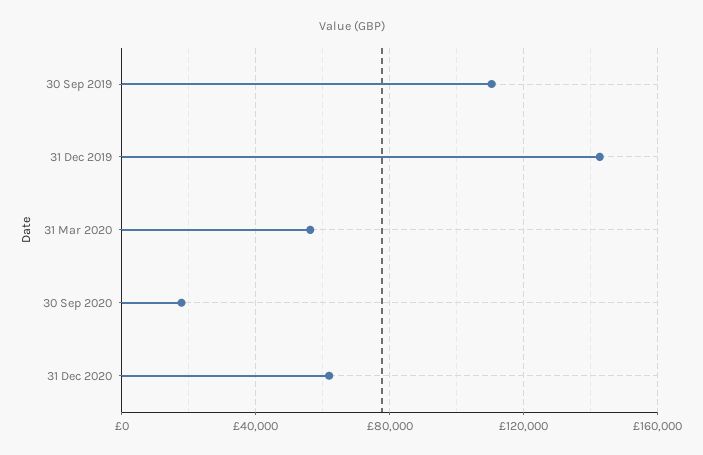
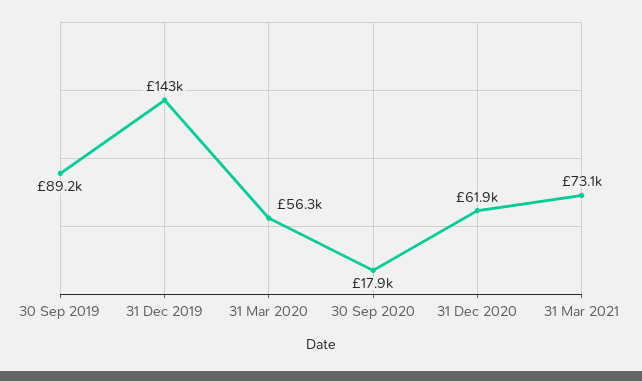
30 Sep 2019: 110000 -> 89200
31 Mar 2021: none -> 73100

